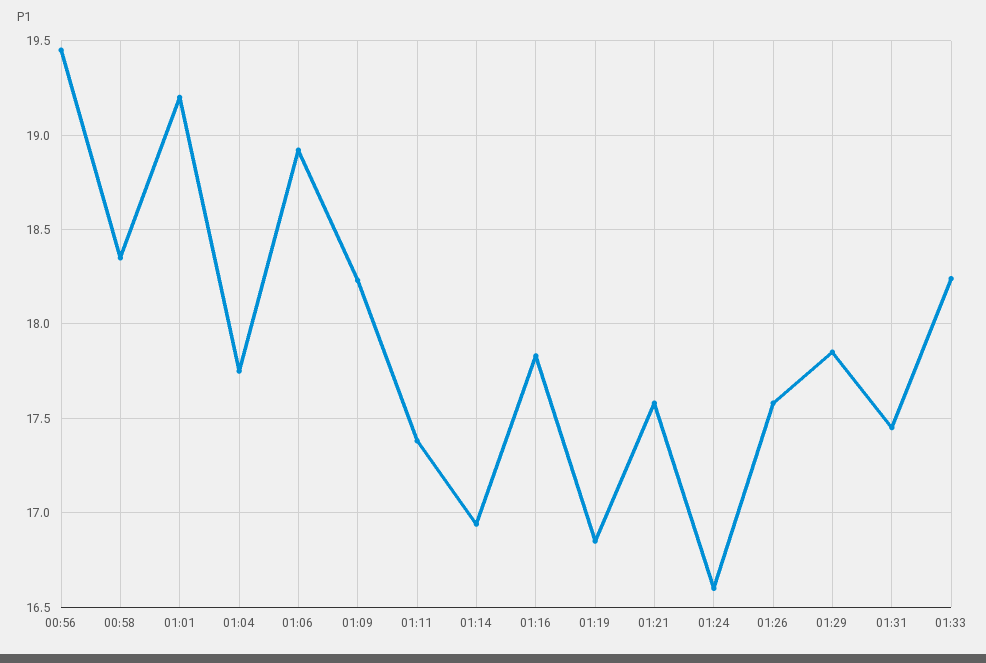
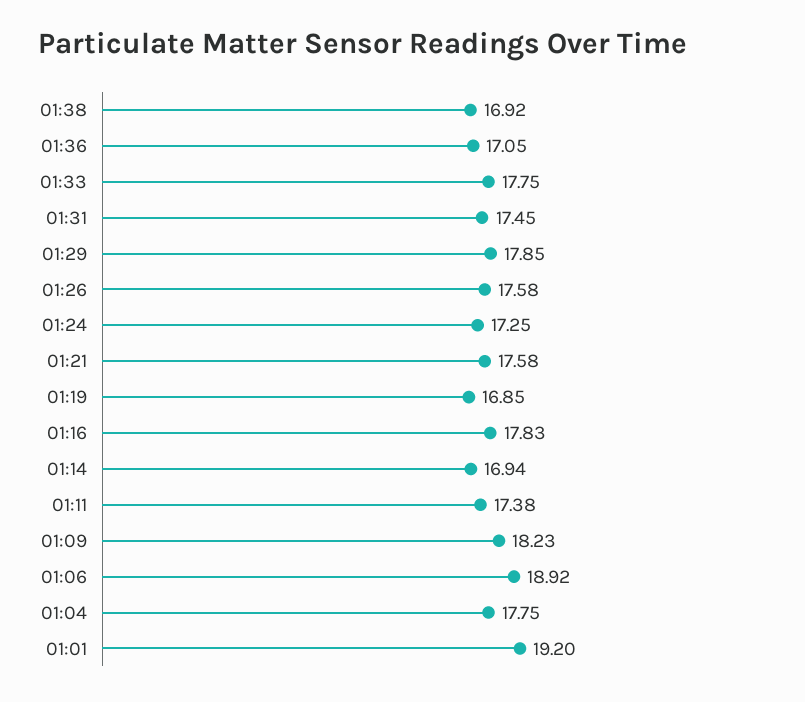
00:56: 19.45 -> none
00:58: 18.35 -> none
01:24: 16.6 -> 17.25
01:33: 18.25 -> 17.75
01:38: none -> 16.92
01:36: none -> 17.05

